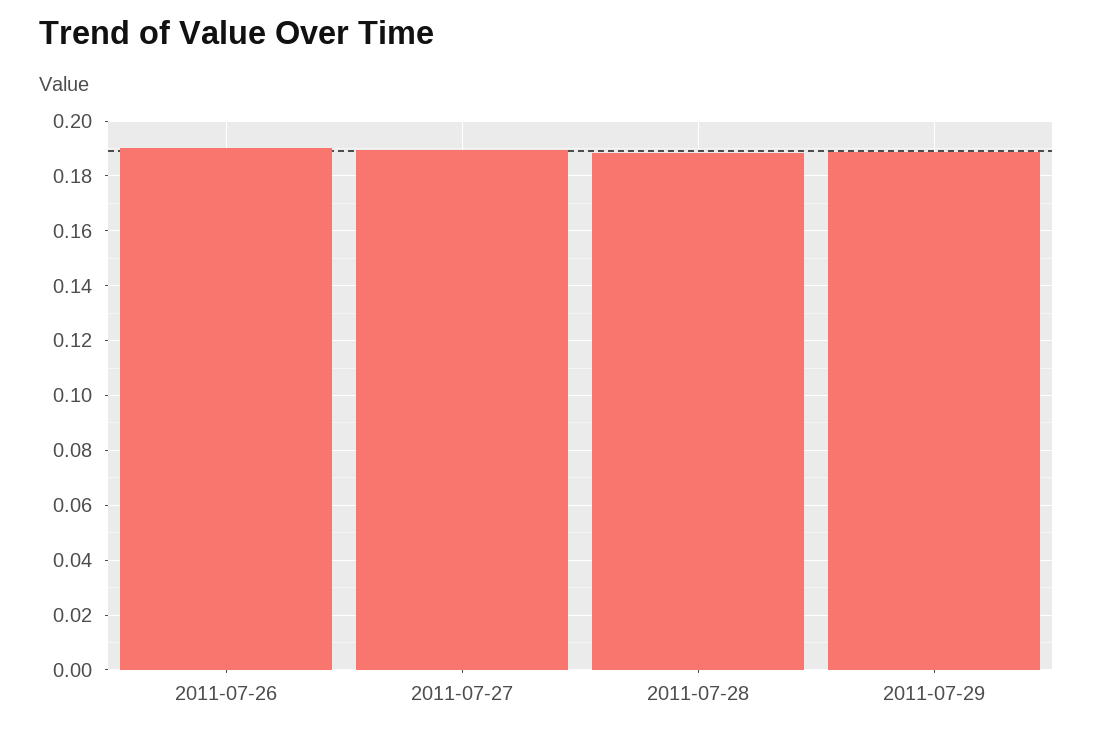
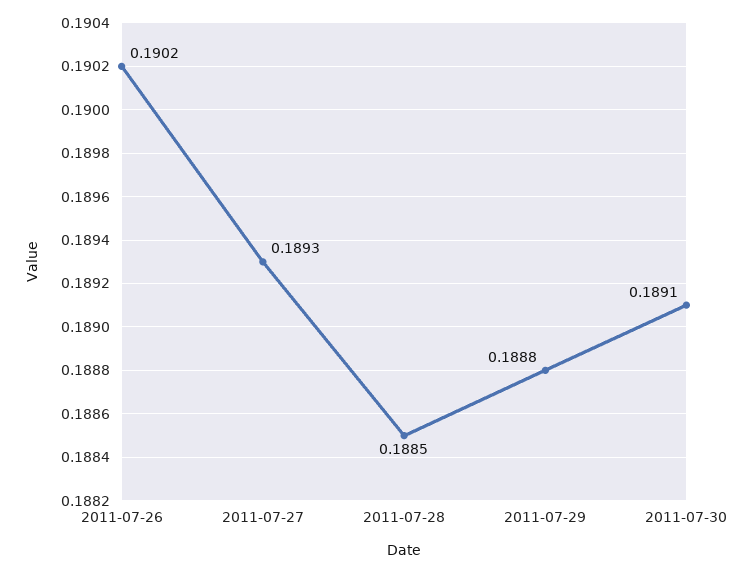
2011-07-30: none -> 0.1891

